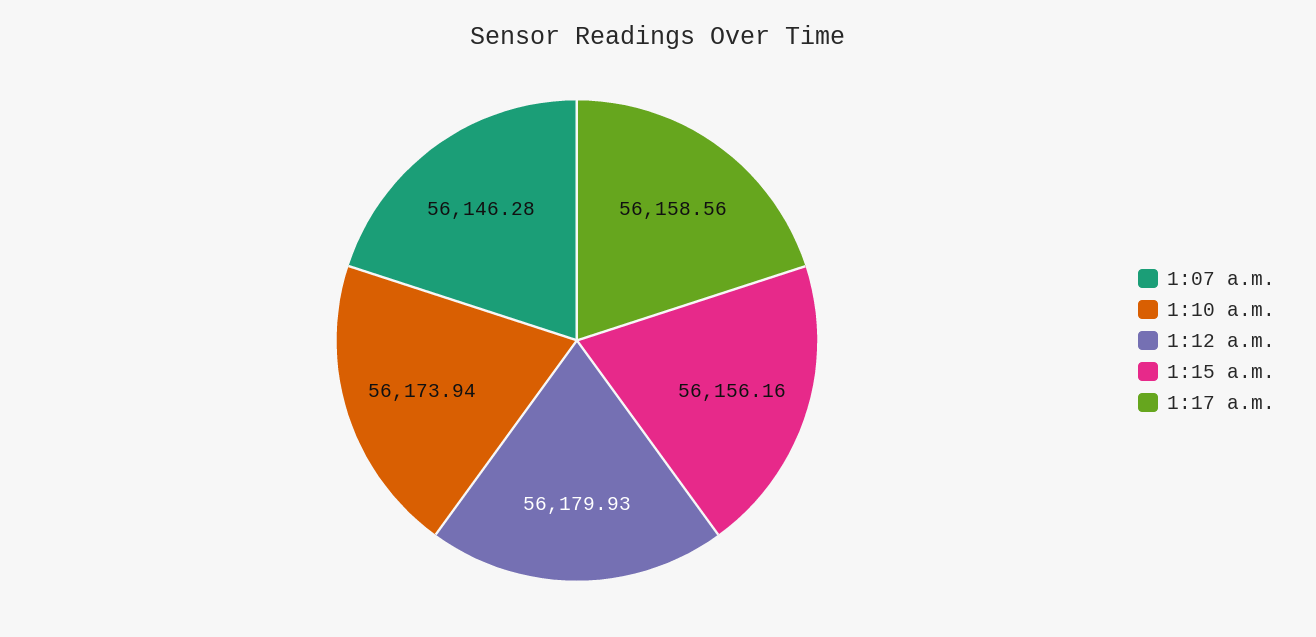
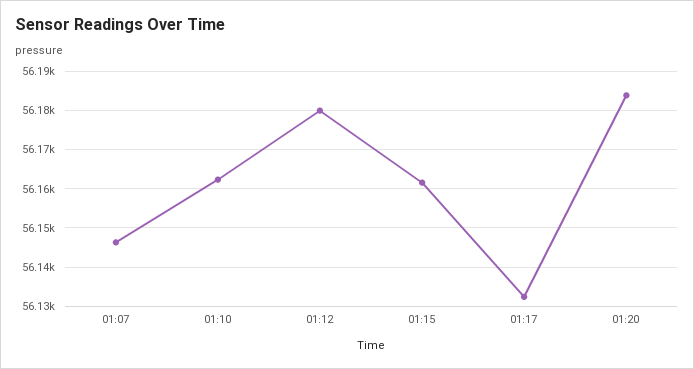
1:10 a.m.: 56173.94 -> 56162
1:15 a.m.: 56156.16 -> 56162
1:17 a.m.: 56158.56 -> 56132
01:20: none -> 56184

